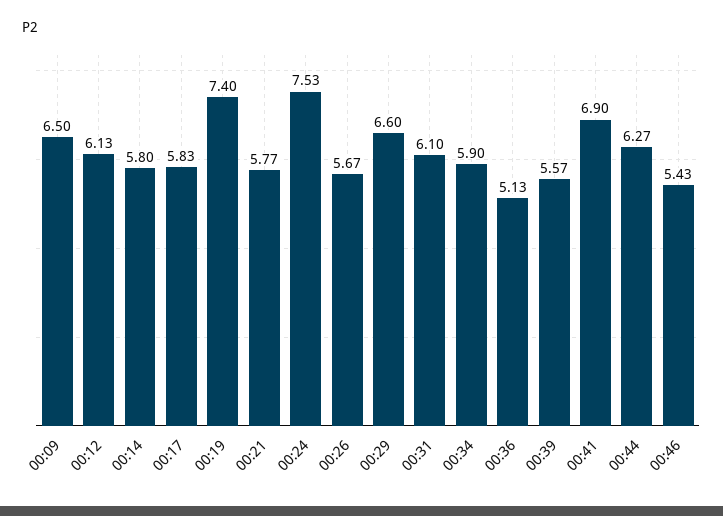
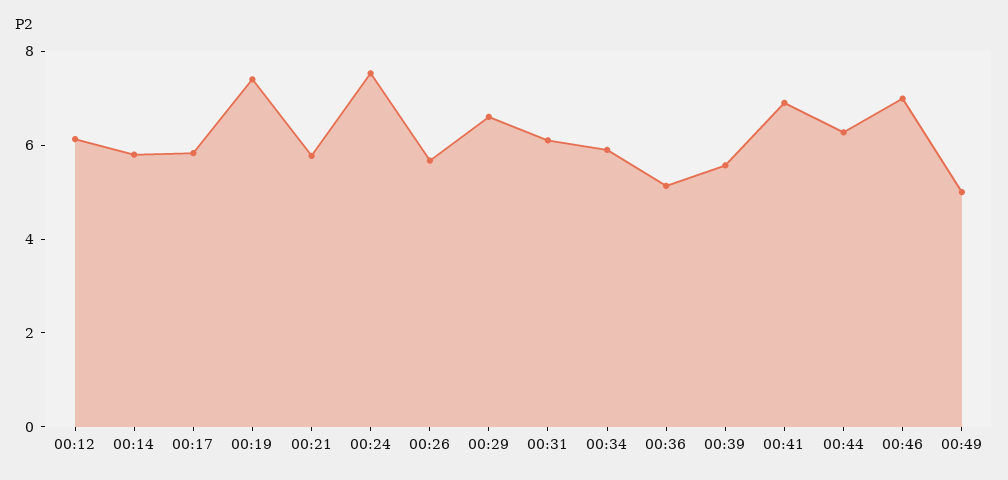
00:09: 6.5 -> none
00:46: 5.43 -> 7
00:49: none -> 5

